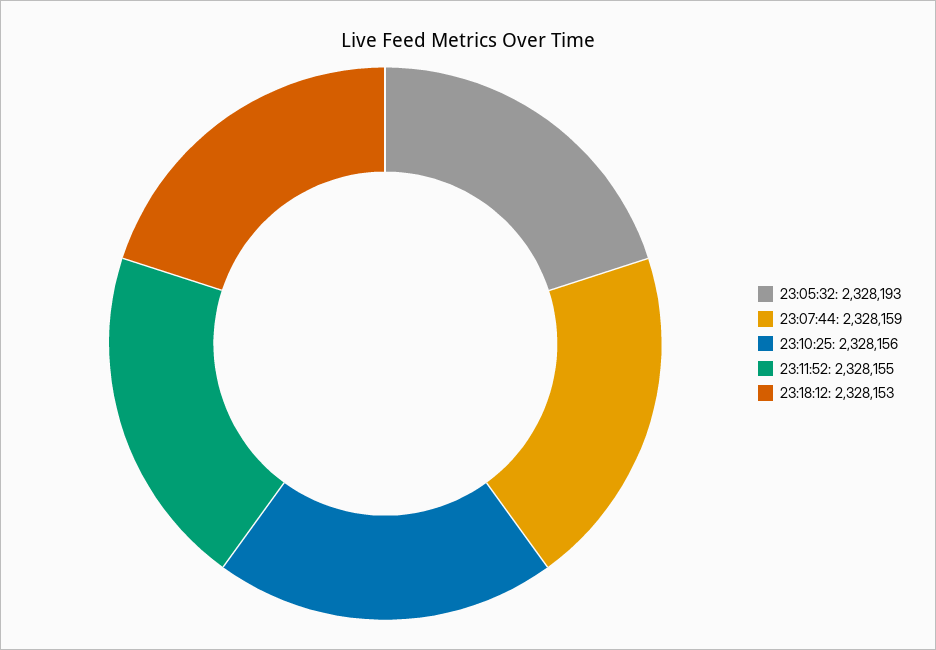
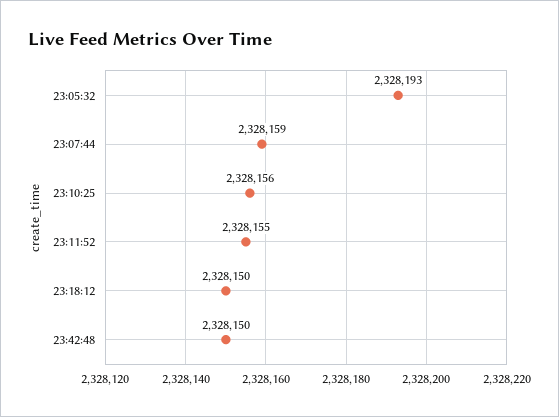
23:18:12: 2328153 -> 2328150
23:42:48: none -> 2328150

